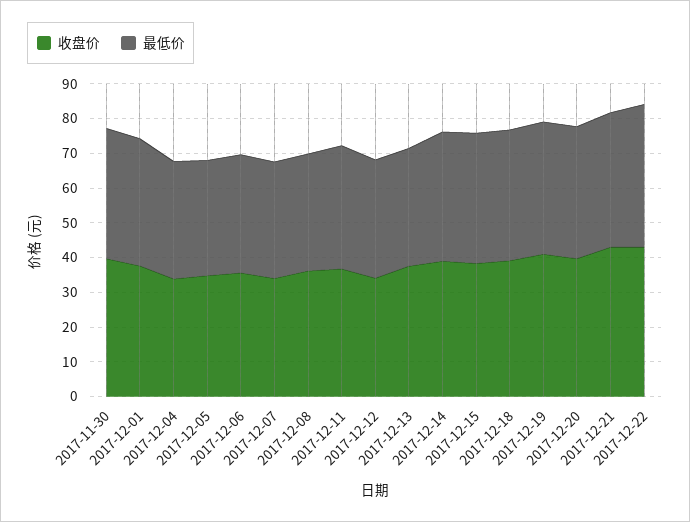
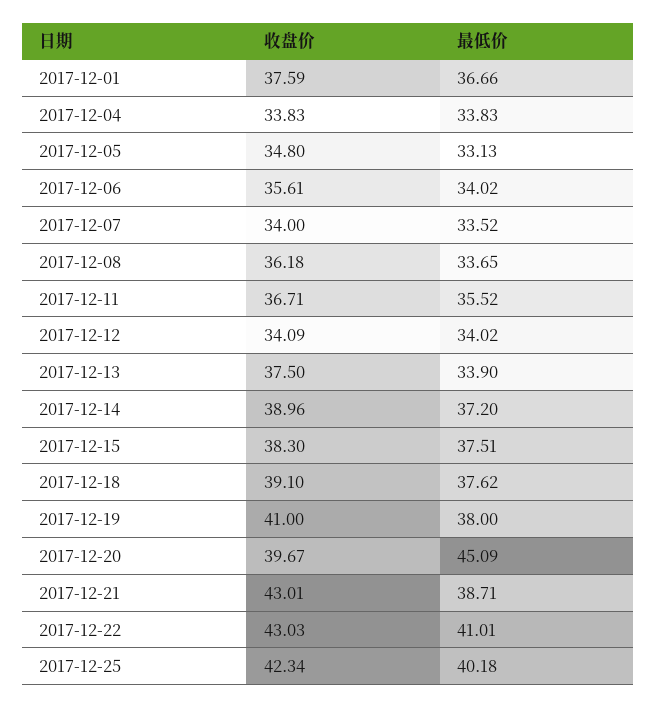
收盘价, 2017-11-30: 40 -> none
最低价, 2017-11-30: 37.5 -> none
最低价, 2017-12-20: 37.5 -> 45.09
收盘价, 2017-12-25: none -> 42.34
最低价, 2017-12-25: none -> 40.18

